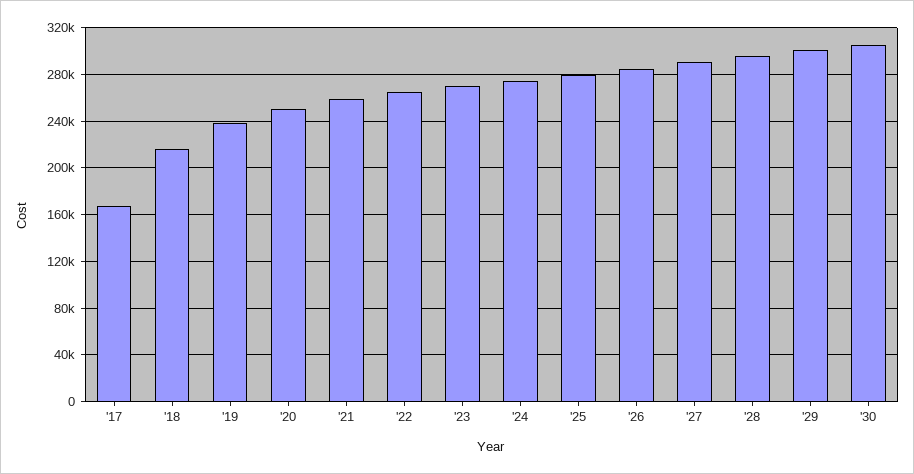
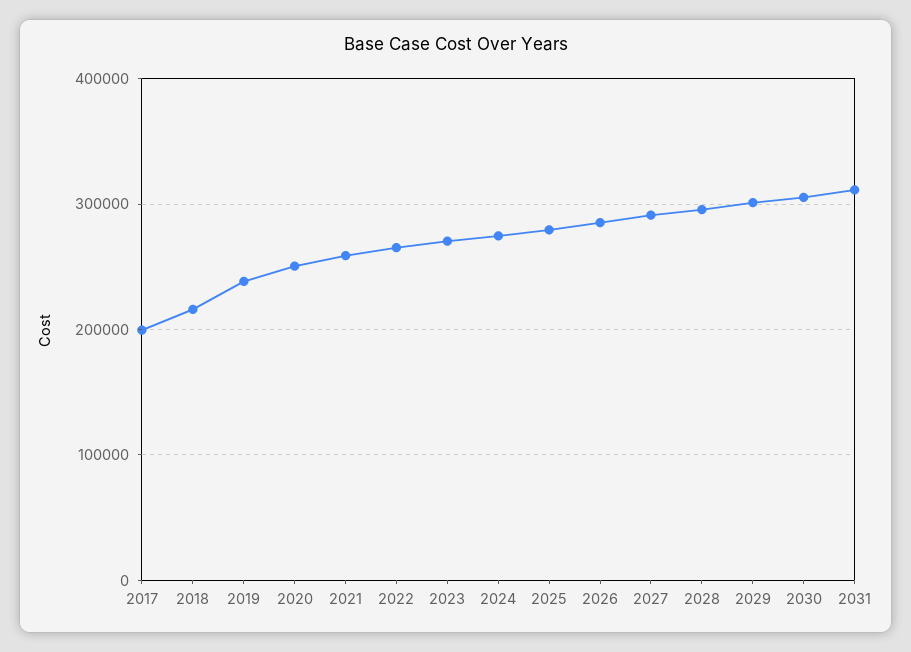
'17: 170000 -> 200000
2031: none -> 310000

